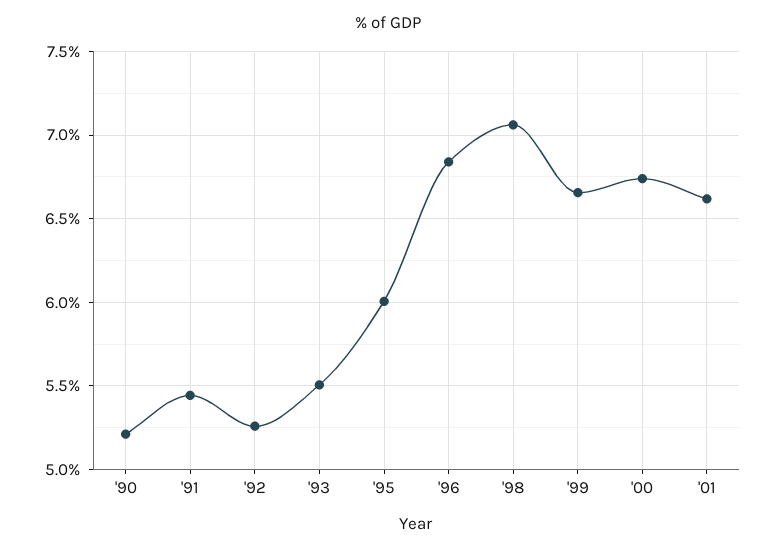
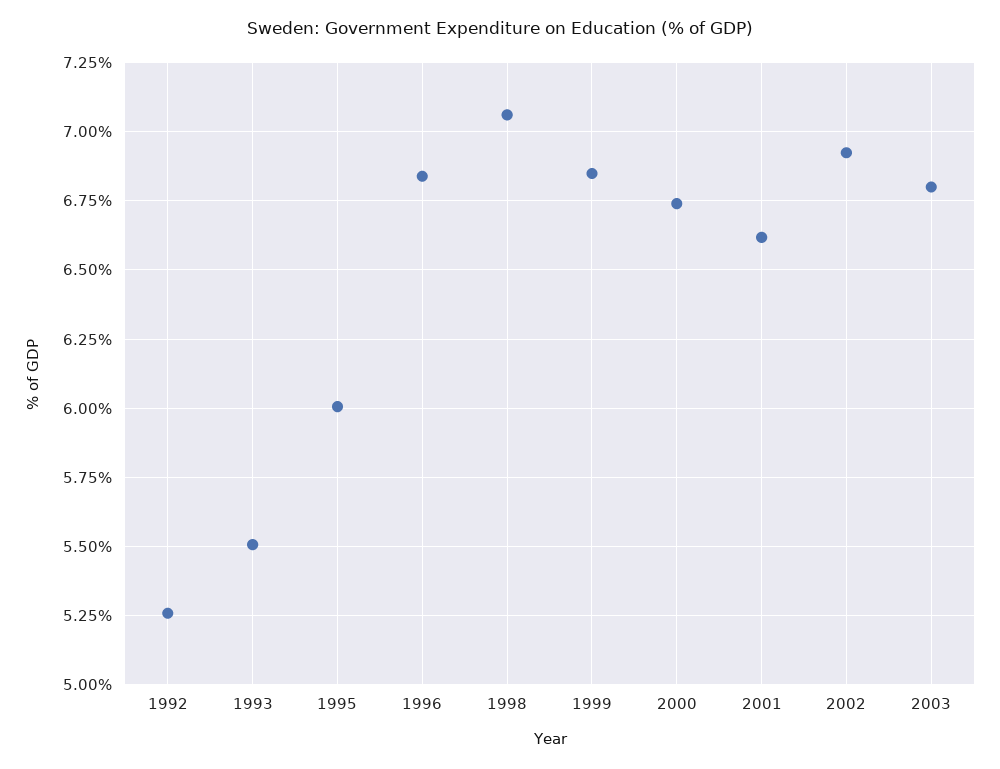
'90: 5.2 -> none
'91: 5.45 -> none
'99: 6.65 -> 6.85
2002: none -> 6.925
2003: none -> 6.8

